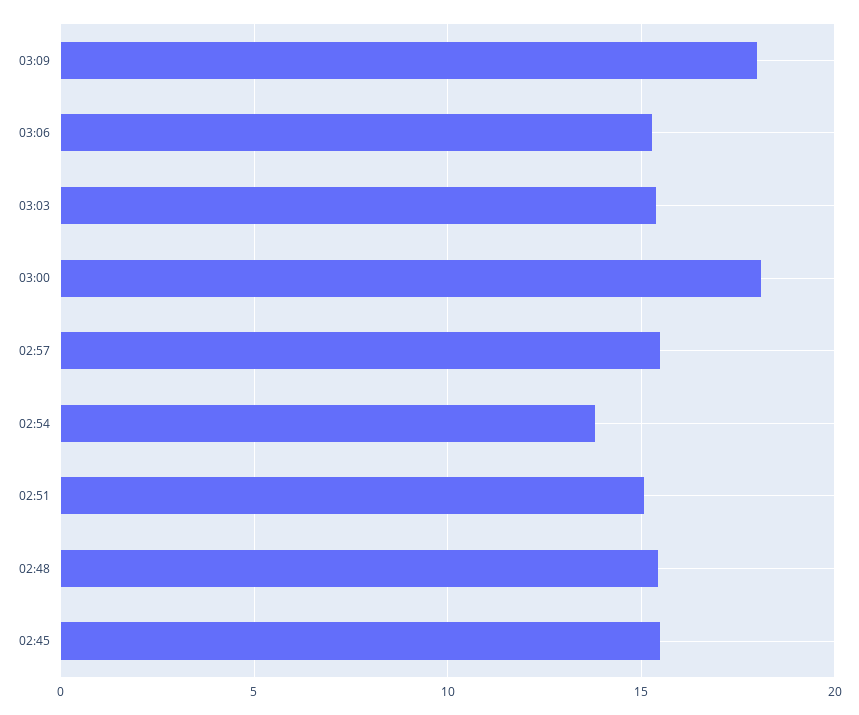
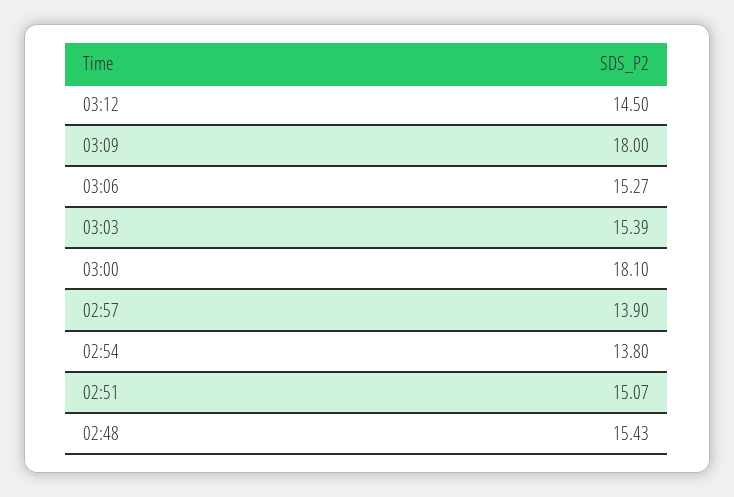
02:57: 15.5 -> 13.9
02:45: 15.5 -> none
03:12: none -> 14.5

